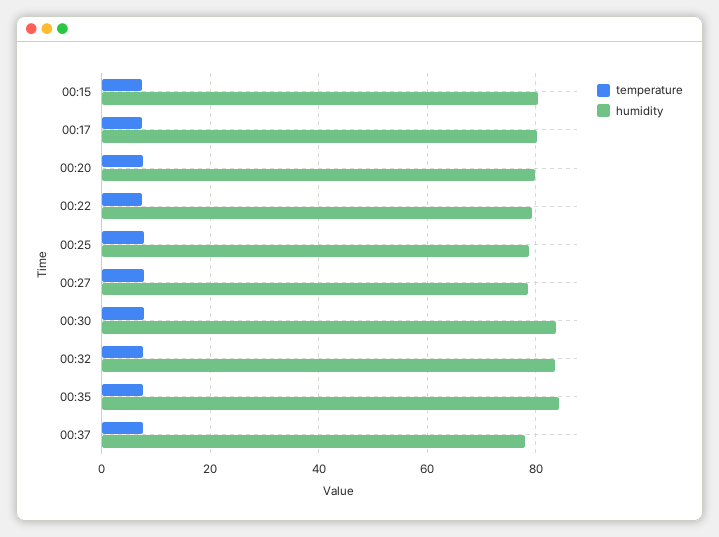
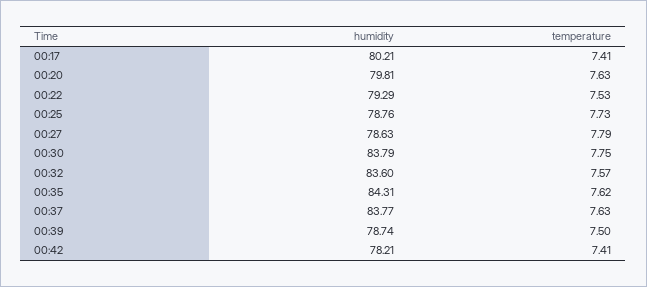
temperature, 00:15: 8 -> none
humidity, 00:15: 80 -> none
humidity, 00:37: 78 -> 83.77
humidity, 00:39: none -> 78.74
temperature, 00:39: none -> 7.5
humidity, 00:42: none -> 78.21
temperature, 00:42: none -> 7.41

